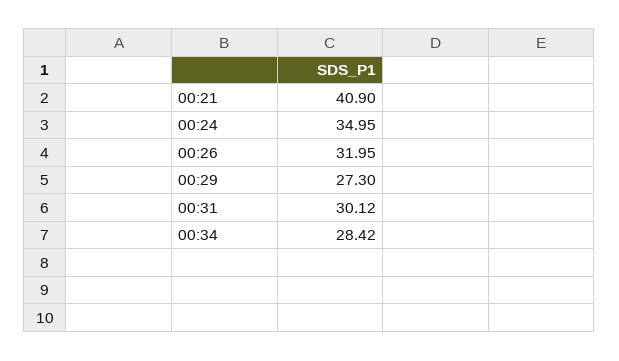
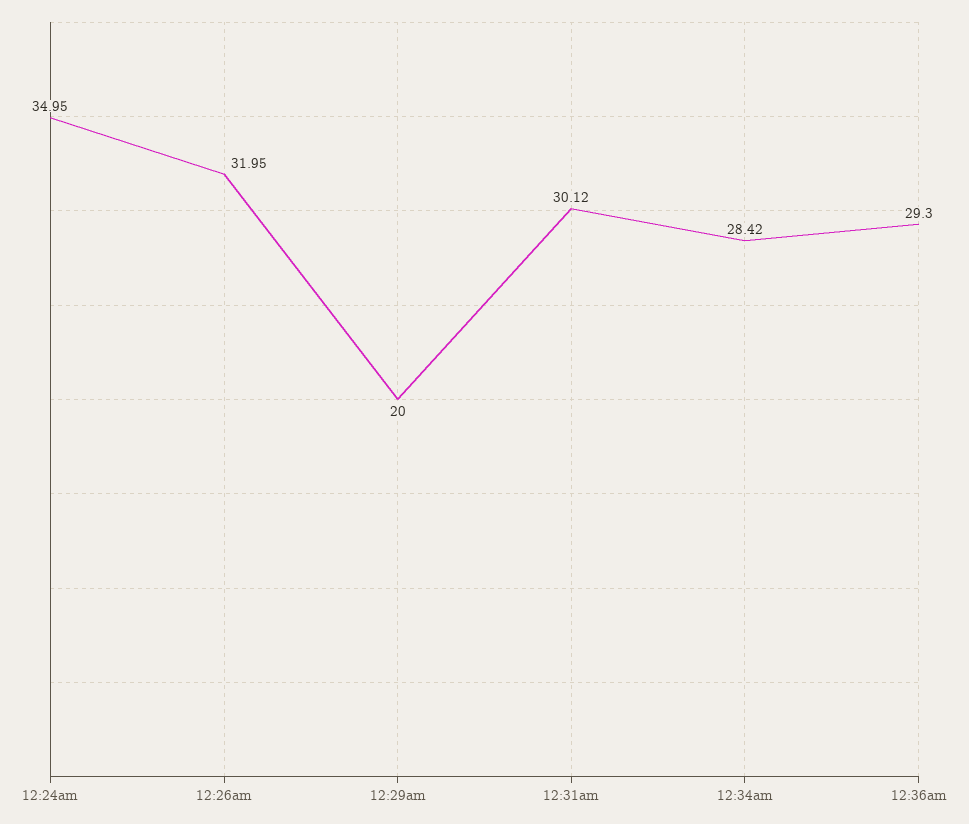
00:21: 40.9 -> none
00:29: 27.3 -> 20
12:36am: none -> 29.3

